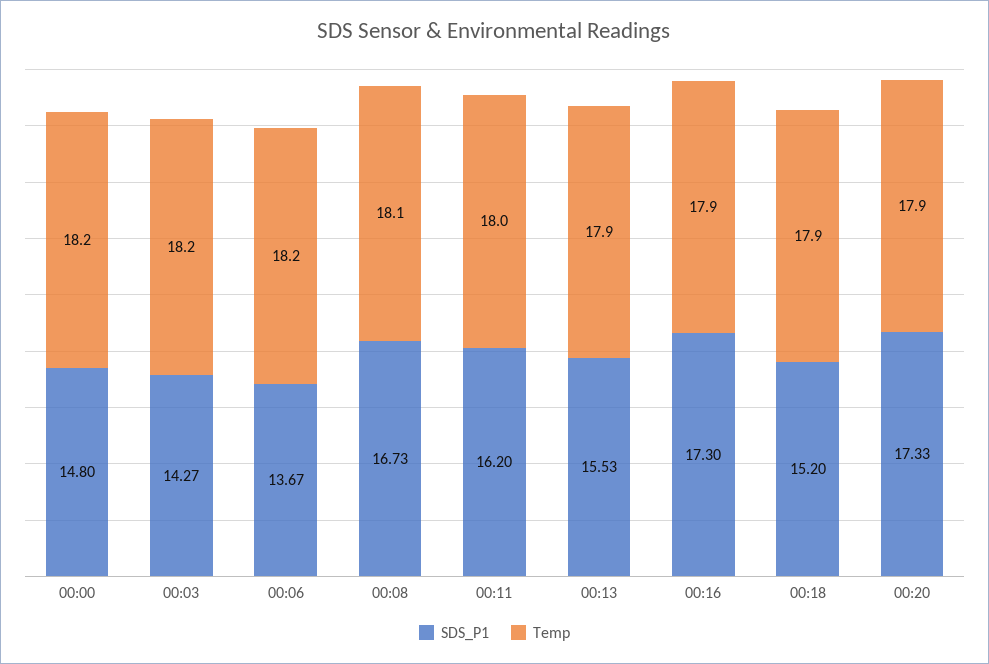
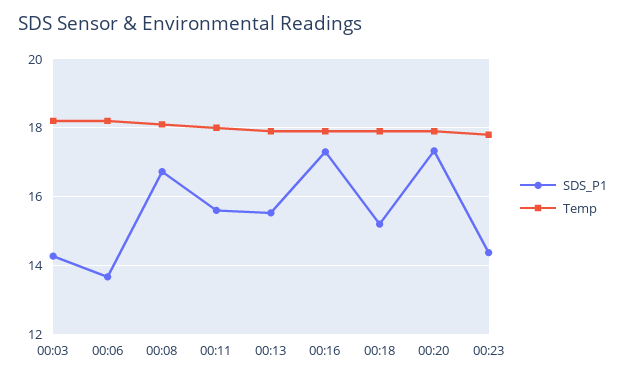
SDS_P1, 00:00: 14.8 -> none
Temp, 00:00: 18.2 -> none
SDS_P1, 00:11: 16.2 -> 15.6
SDS_P1, 00:23: none -> 14.4
Temp, 00:23: none -> 17.8

